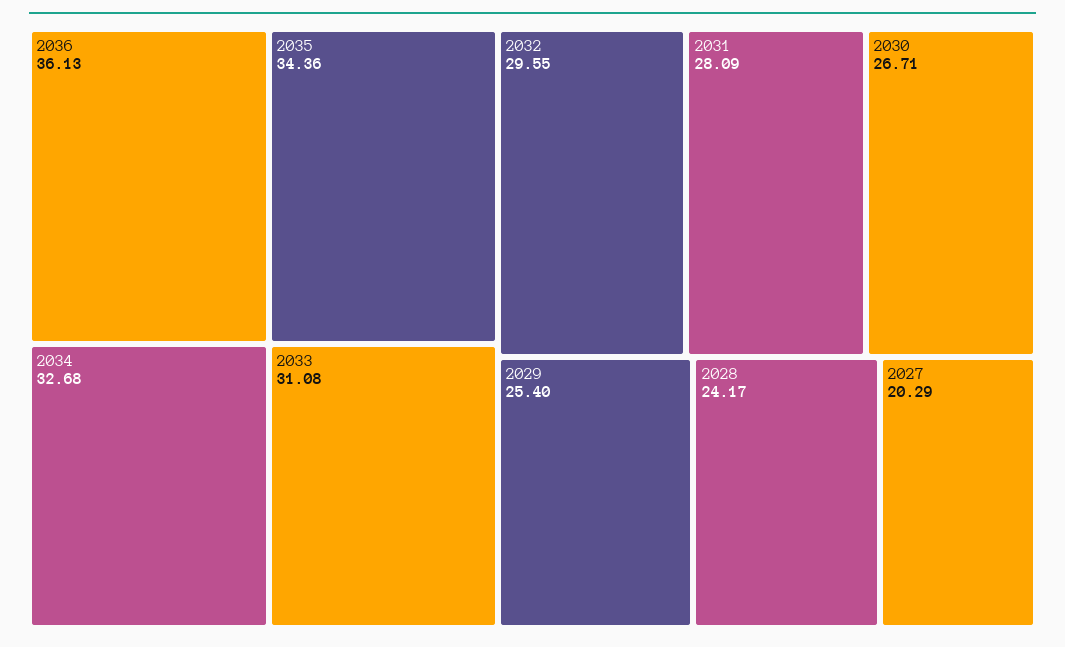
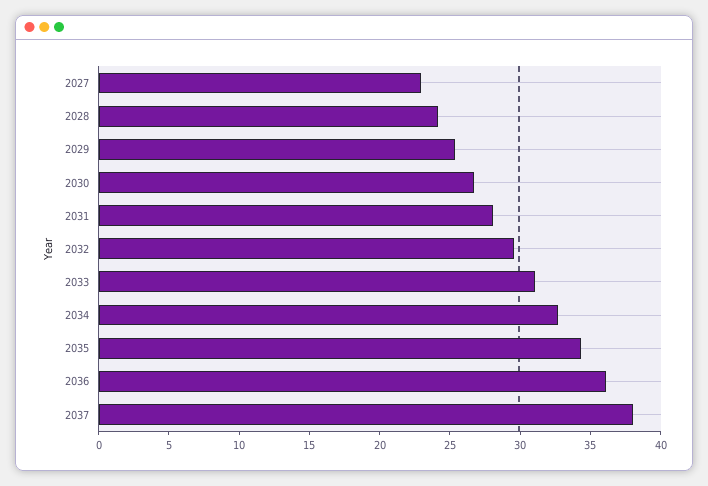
2027: 20.29 -> 23
2037: none -> 38

